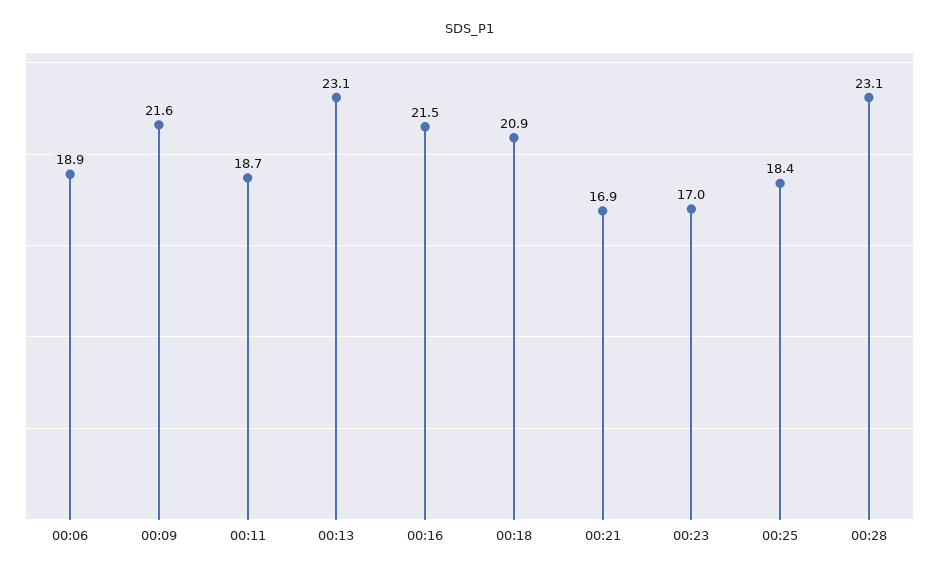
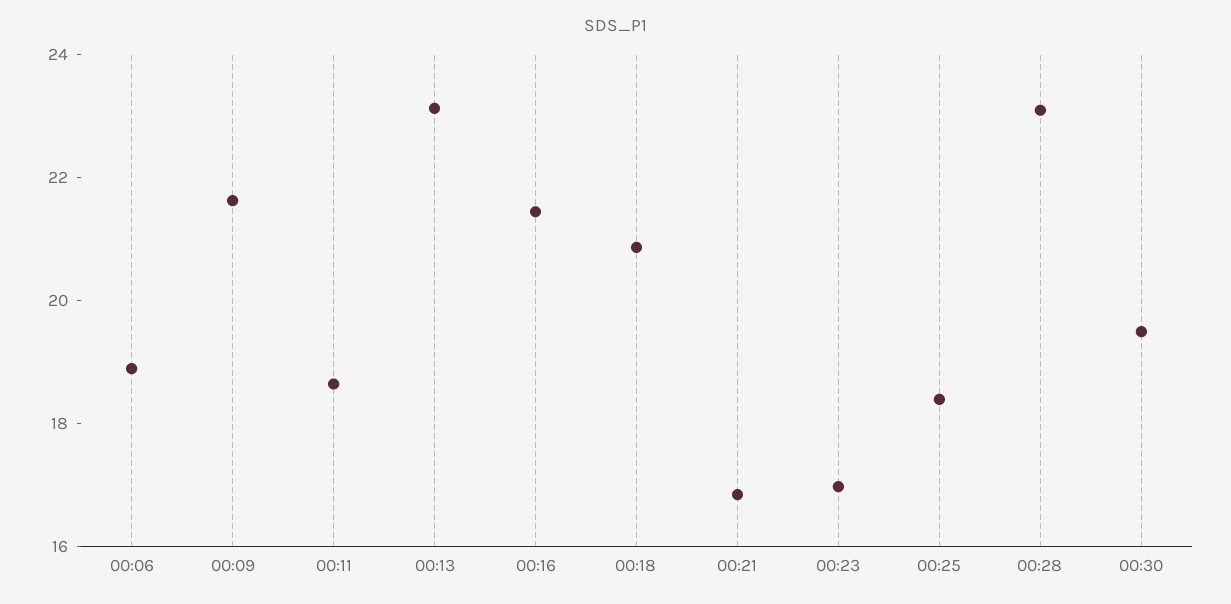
00:30: none -> 19.5

